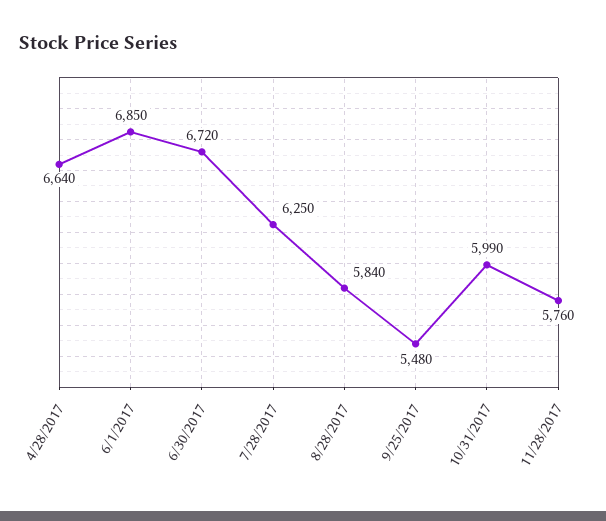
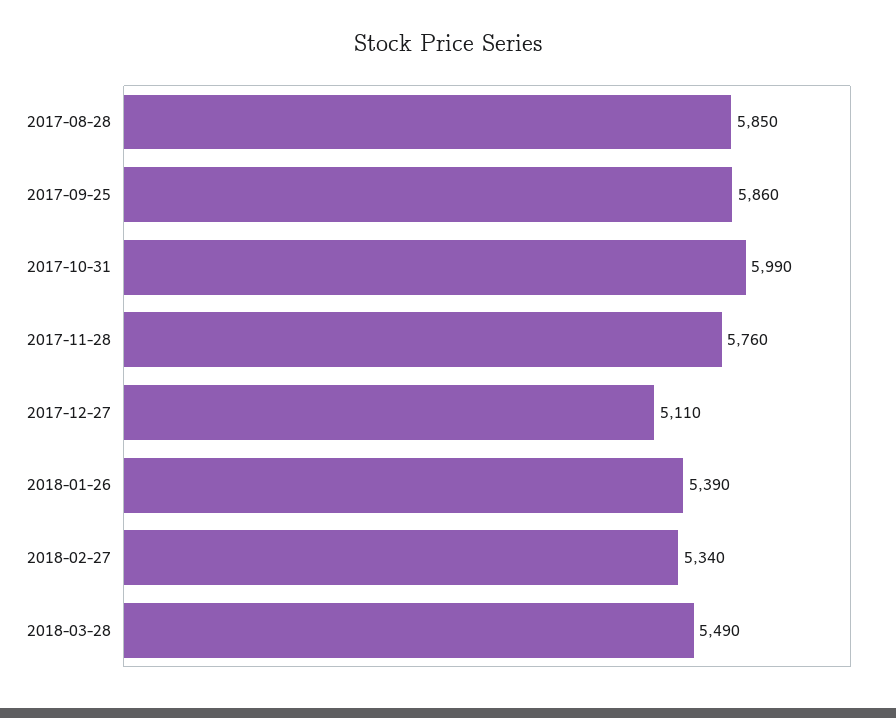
4/28/2017: 6640 -> none
6/1/2017: 6850 -> none
6/30/2017: 6720 -> none
7/28/2017: 6250 -> none
8/28/2017: 5840 -> 5850
9/25/2017: 5480 -> 5860
2017-12-27: none -> 5110
2018-01-26: none -> 5390
2018-02-27: none -> 5340
2018-03-28: none -> 5490

